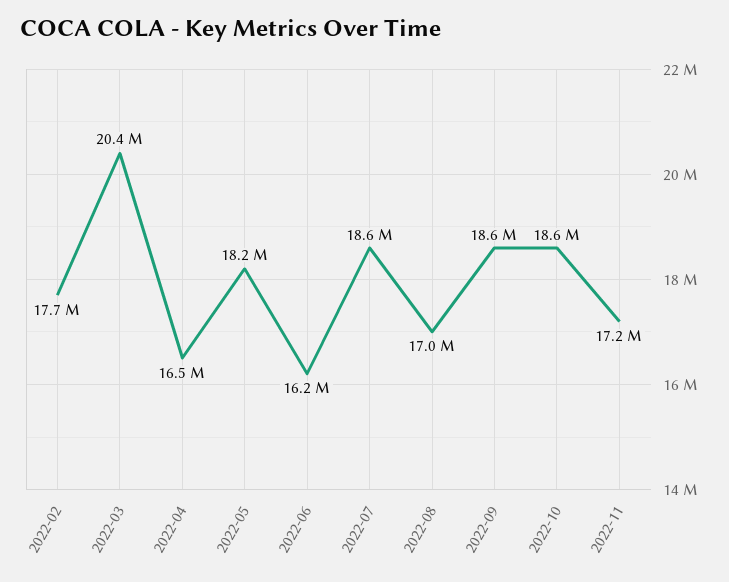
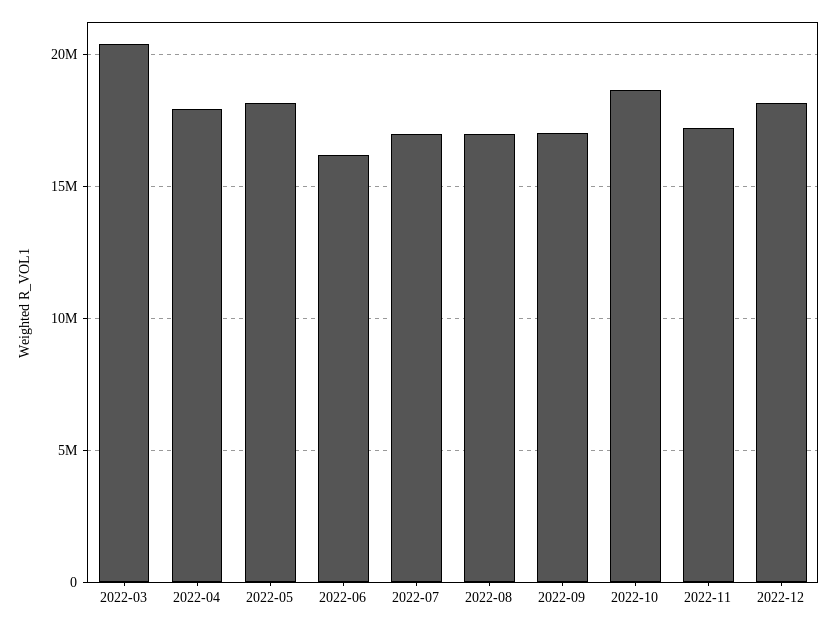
2022-02: 17700000 -> none
2022-04: 16500000 -> 18000000
2022-07: 18600000 -> 17000000
2022-09: 18600000 -> 17000000
2022-12: none -> 18000000

